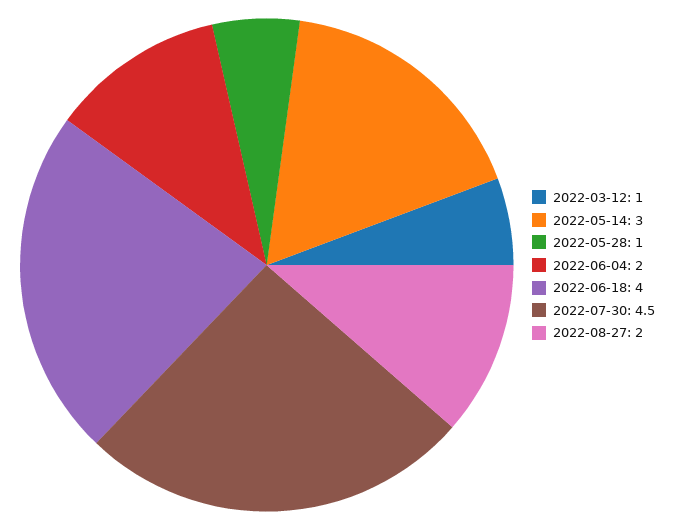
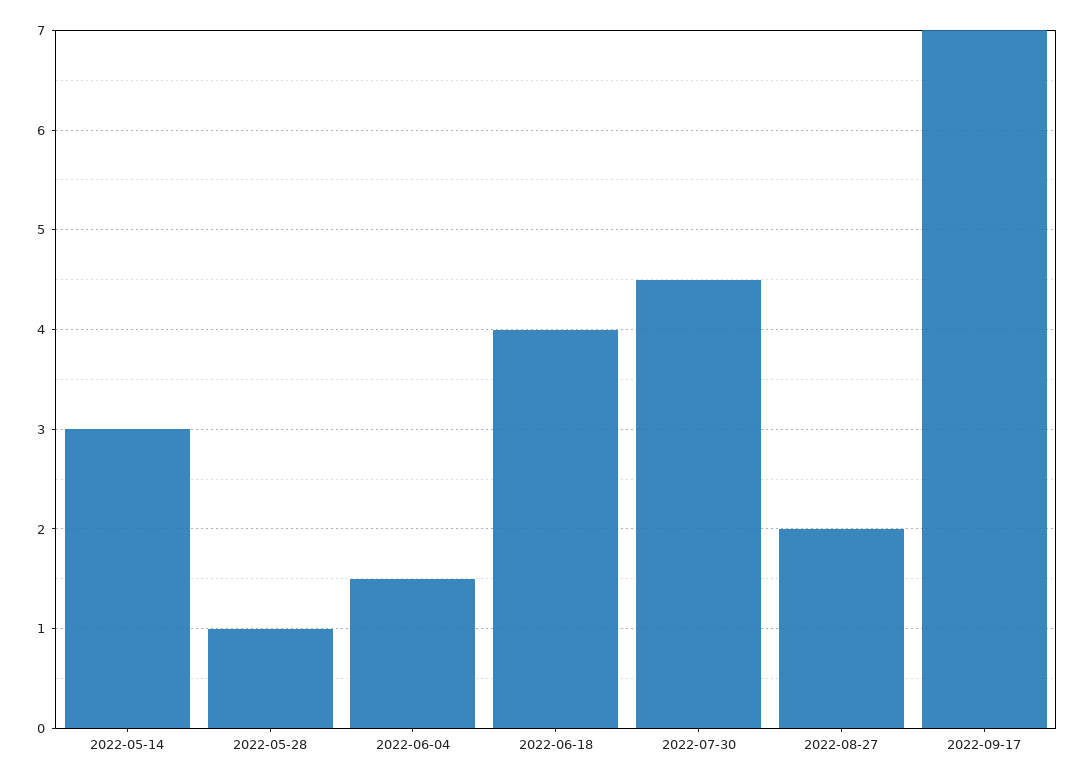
2022-03-12: 1 -> none
2022-06-04: 2 -> 1.5
2022-09-17: none -> 7

